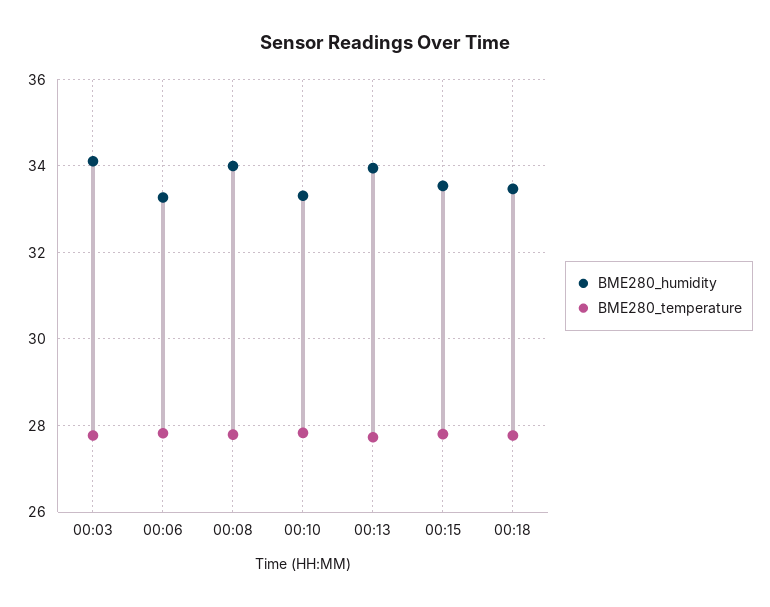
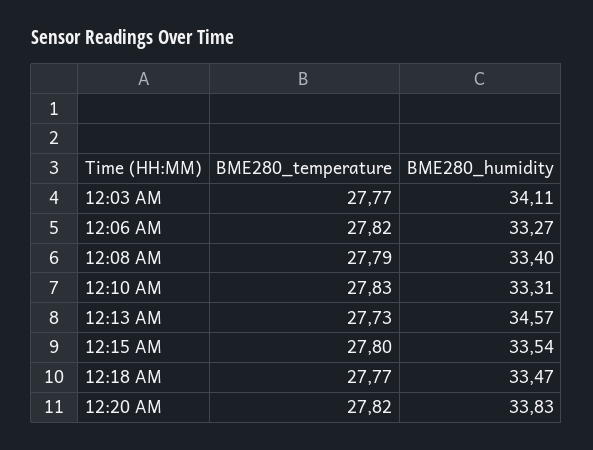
BME280_humidity, 00:08: 34 -> 33.4
BME280_humidity, 00:13: 34 -> 34.57
BME280_temperature, 12:20 AM: none -> 27.82
BME280_humidity, 12:20 AM: none -> 33.83

